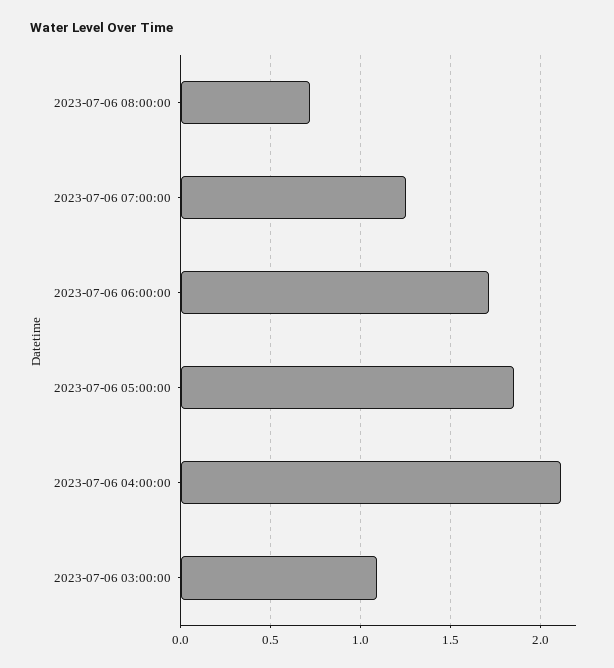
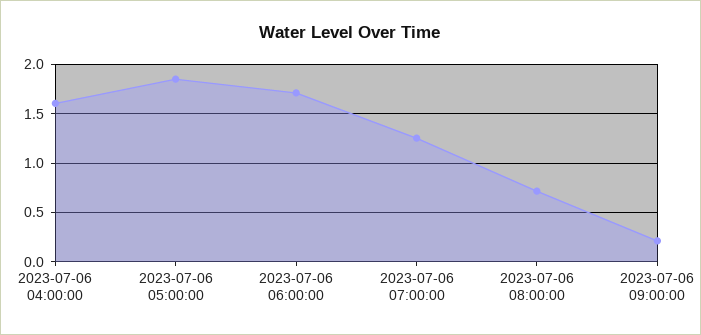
2023-07-06 04:00:00: 2.1 -> 1.6
2023-07-06 03:00:00: 1.1 -> none
2023-07-06 09:00:00: none -> 0.2

